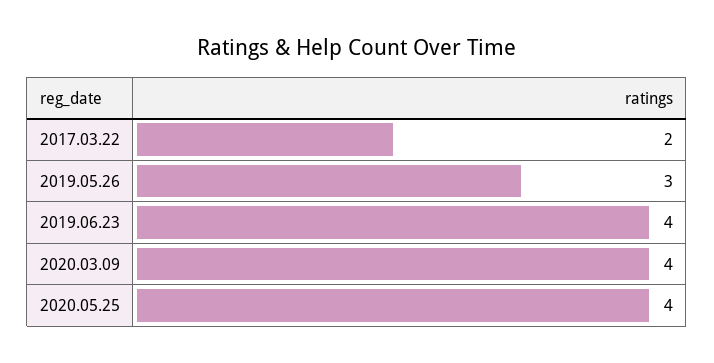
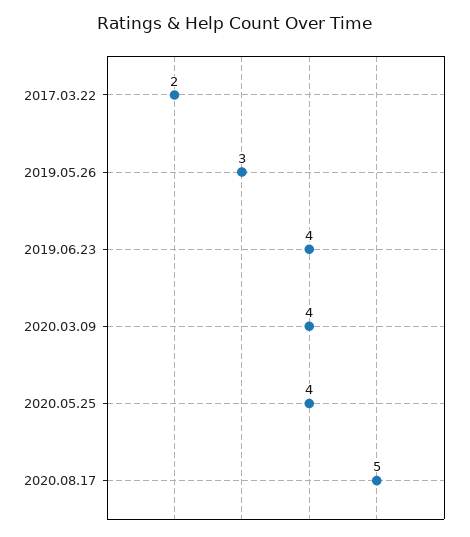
2020.08.17: none -> 5

